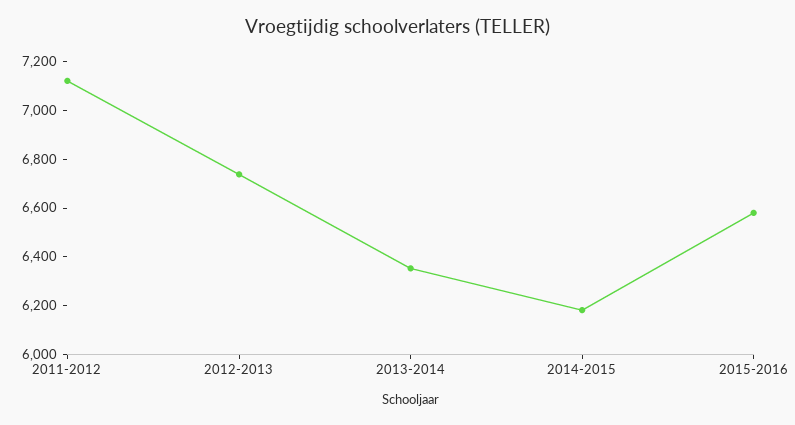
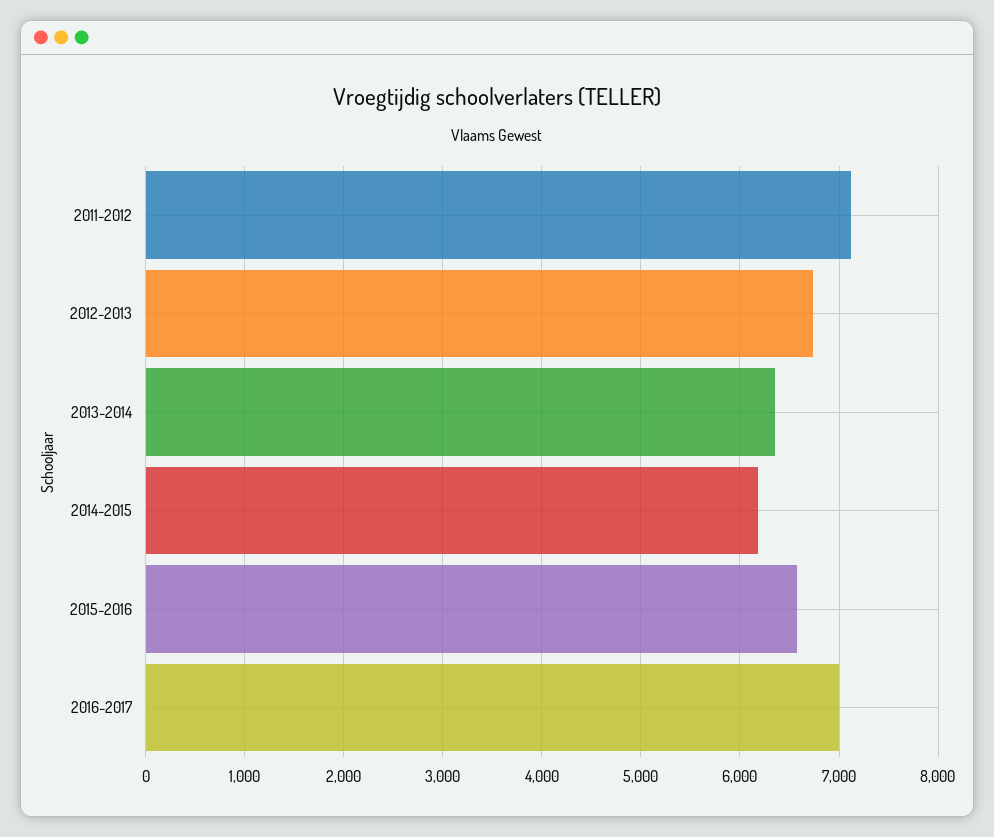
2016-2017: none -> 7000

